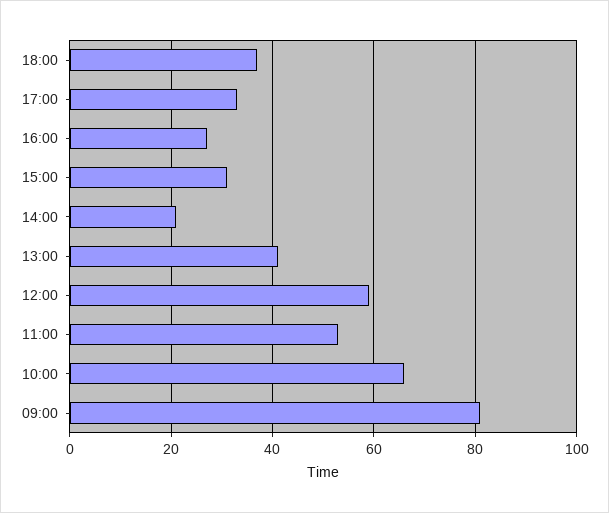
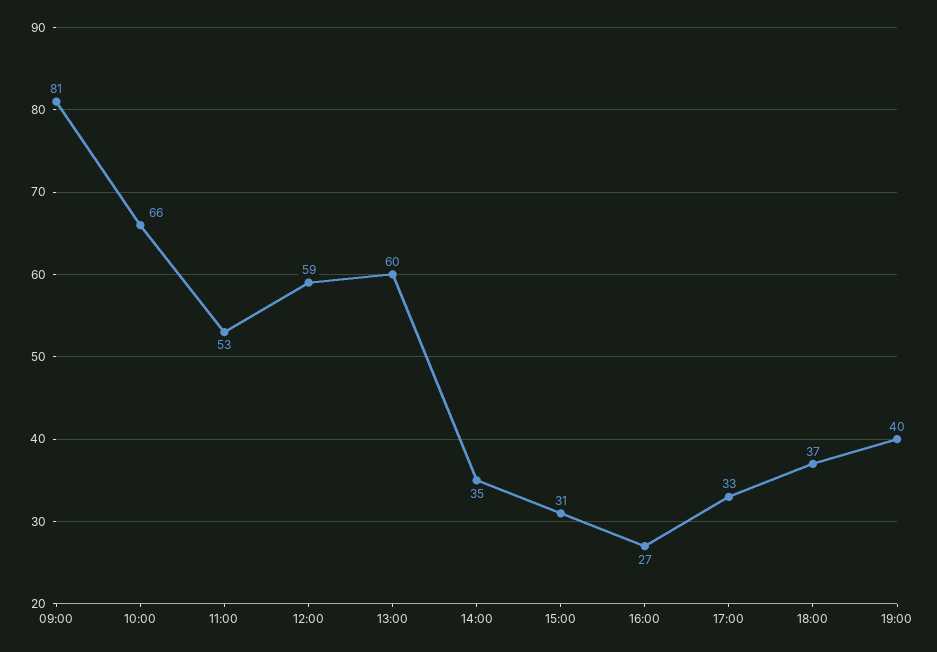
14:00: 20 -> 35
13:00: 40 -> 60
19:00: none -> 40

